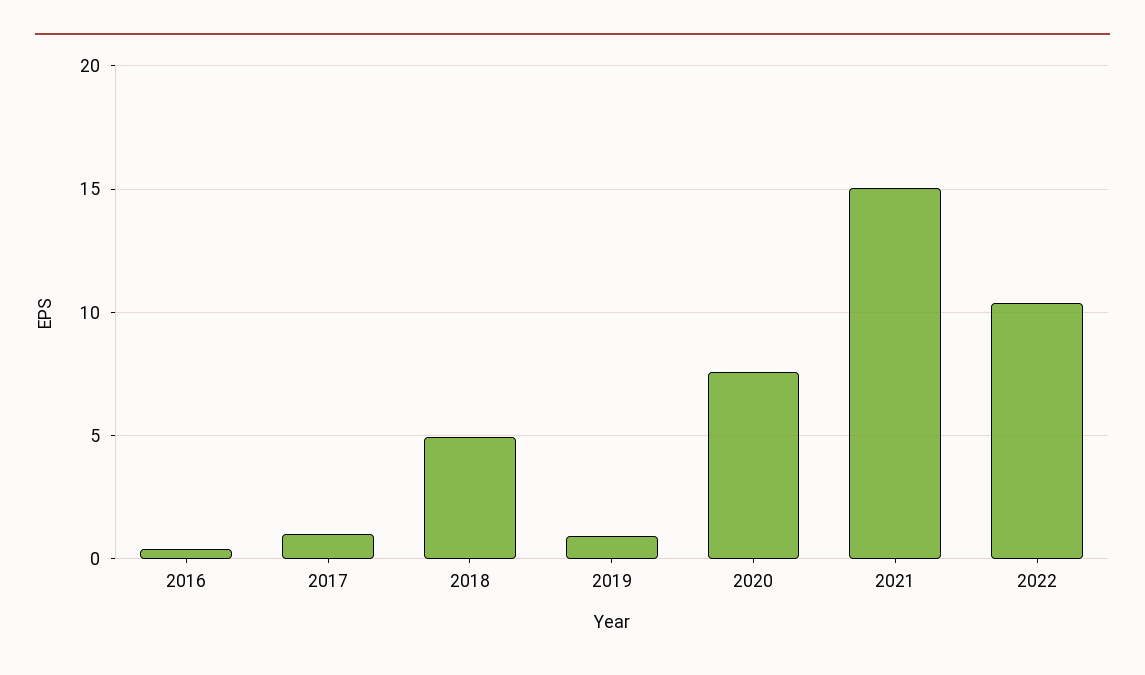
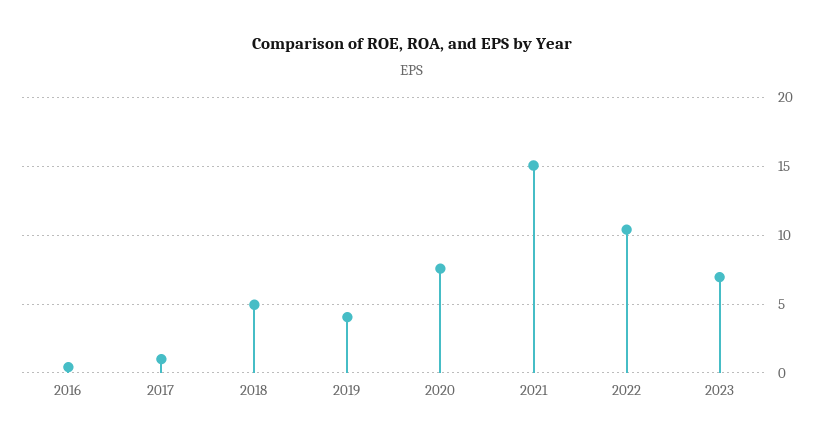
2019: 1 -> 4
2023: none -> 7

